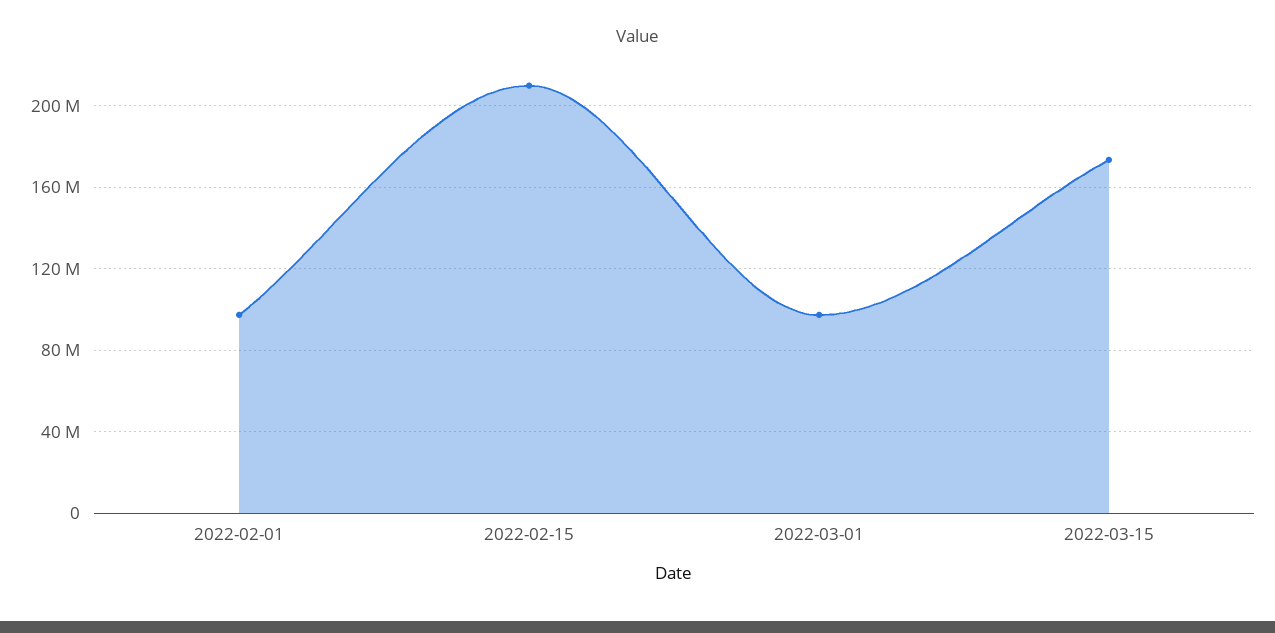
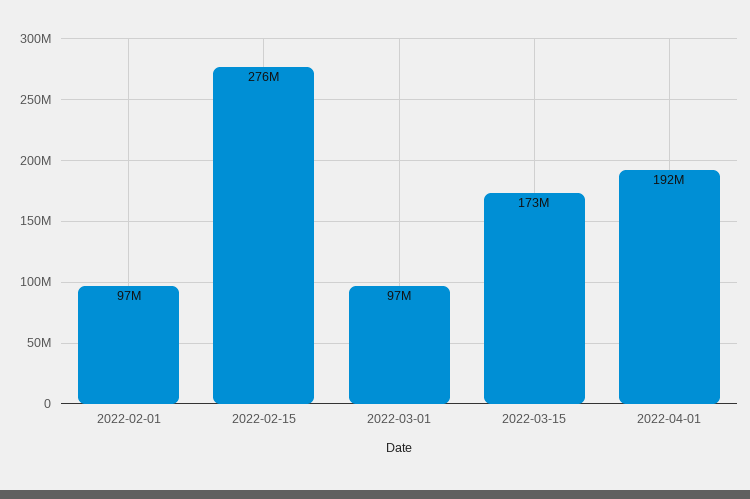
2022-02-15: 210000000 -> 276000000
2022-04-01: none -> 192000000

